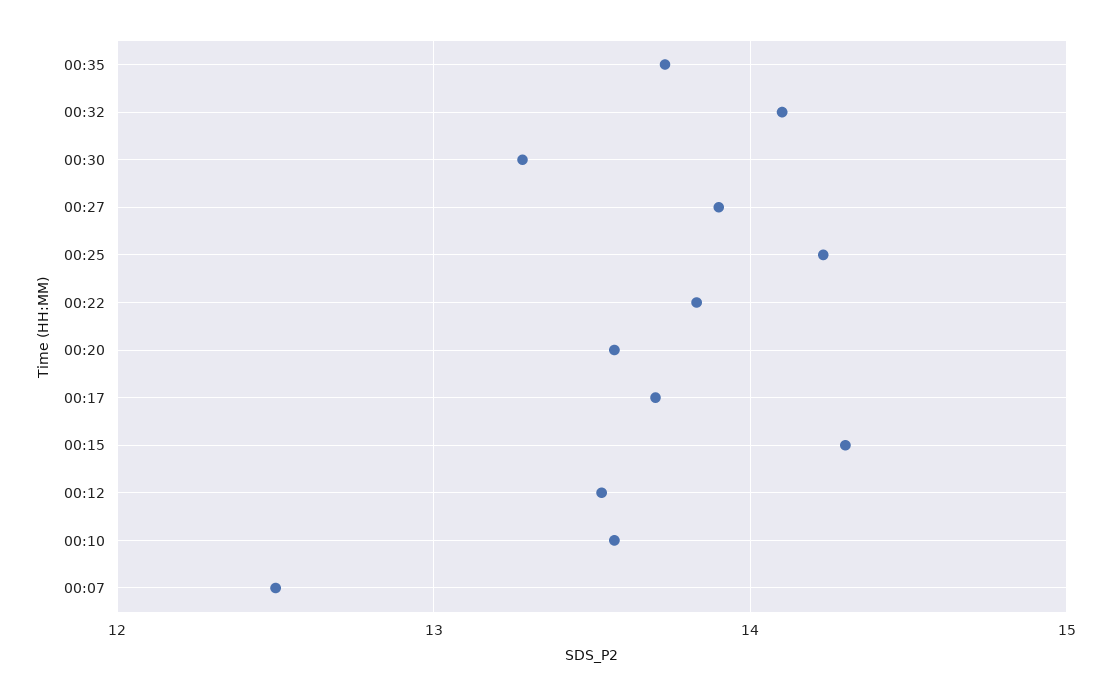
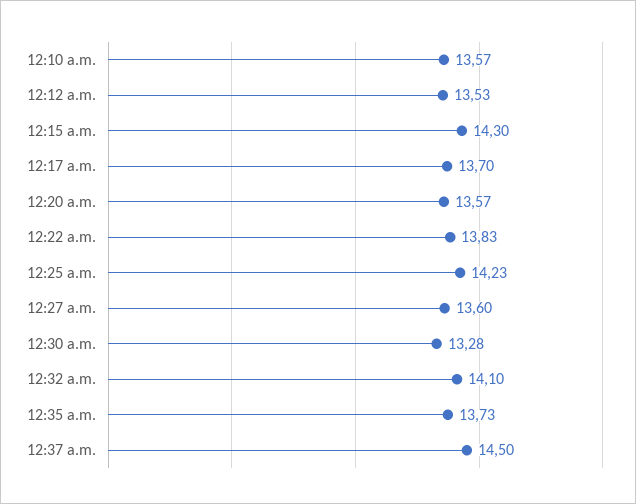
00:27: 13.9 -> 13.6
00:07: 12.5 -> none
12:37 a.m.: none -> 14.5

